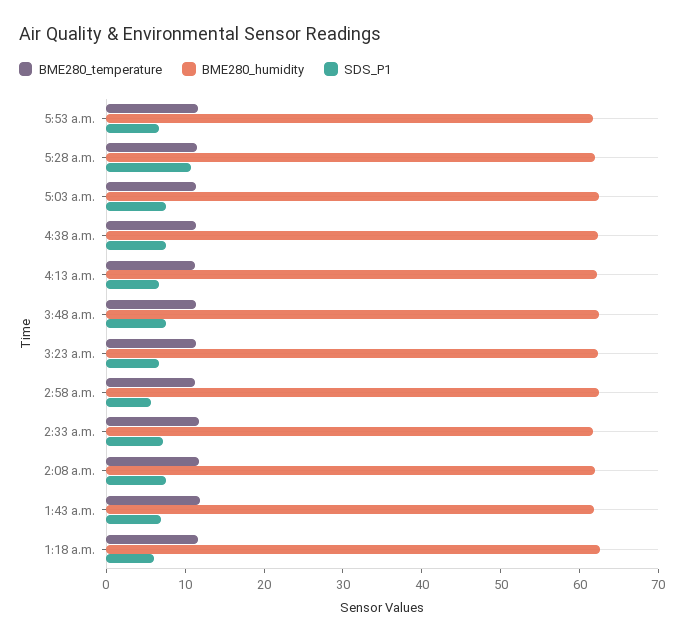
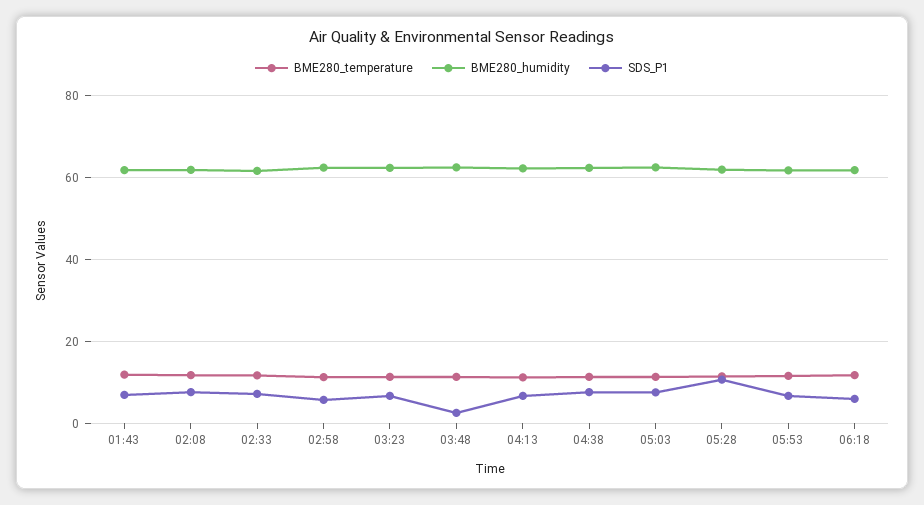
SDS_P1, 3:48 a.m.: 8 -> 2
BME280_temperature, 1:18 a.m.: 12 -> none
BME280_humidity, 1:18 a.m.: 62 -> none
SDS_P1, 1:18 a.m.: 6 -> none
BME280_temperature, 06:18: none -> 12
BME280_humidity, 06:18: none -> 62
SDS_P1, 06:18: none -> 6

